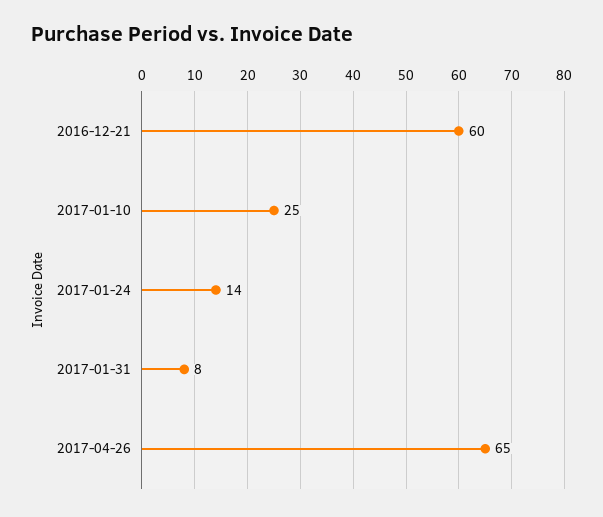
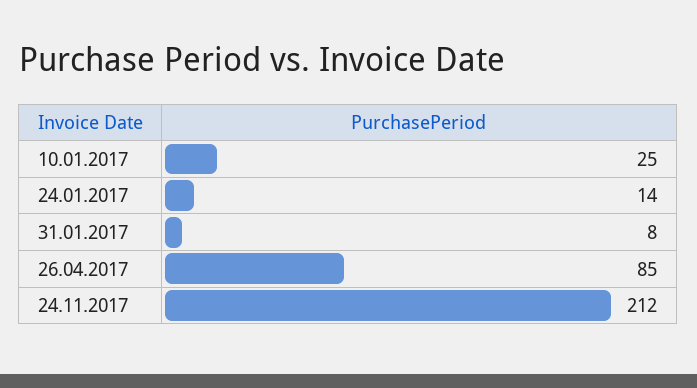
2016-12-21: 60 -> none
2017-04-26: 65 -> 85
24.11.2017: none -> 212

